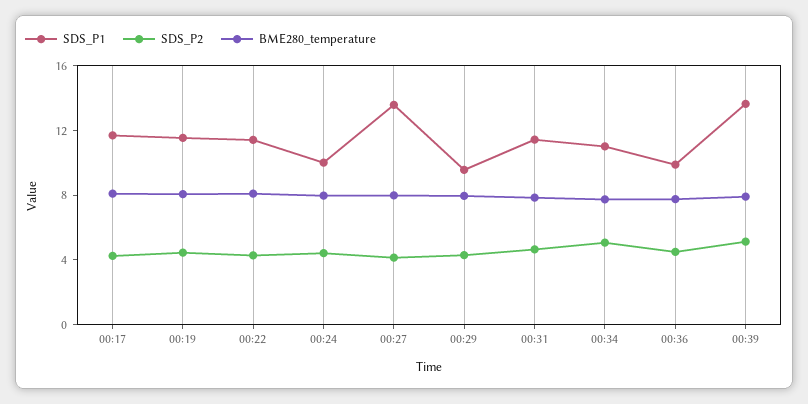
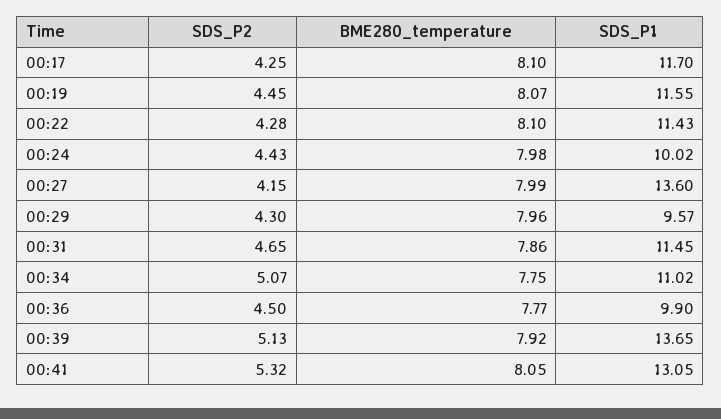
SDS_P2, 00:41: none -> 5.32
BME280_temperature, 00:41: none -> 8.05
SDS_P1, 00:41: none -> 13.05

